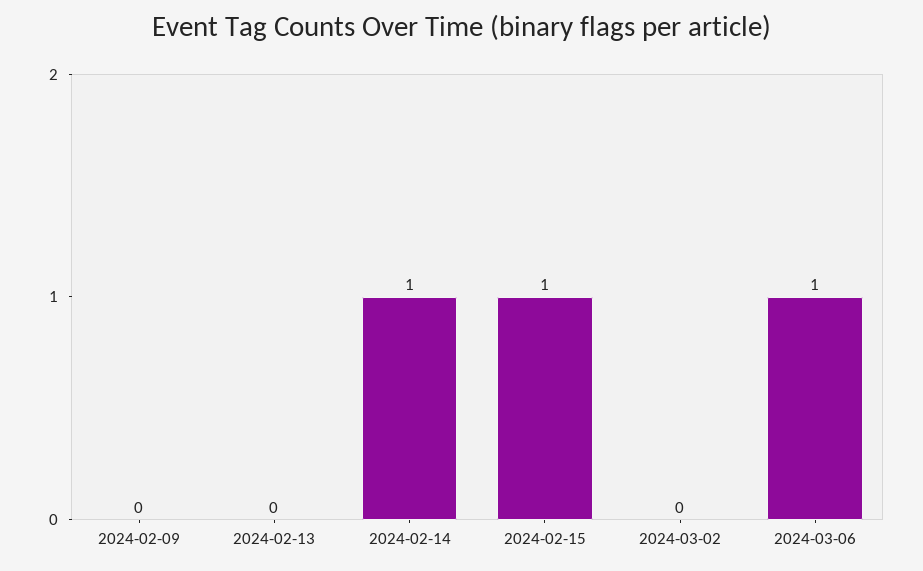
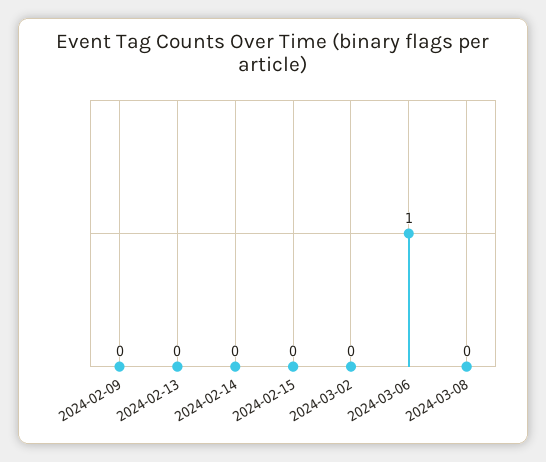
2024-02-14: 1 -> 0
2024-02-15: 1 -> 0
2024-03-08: none -> 0

